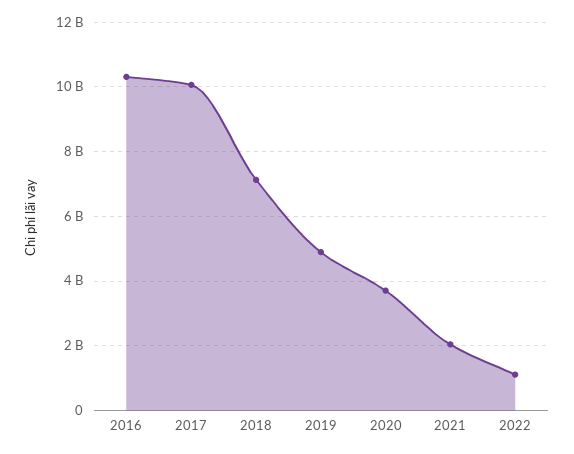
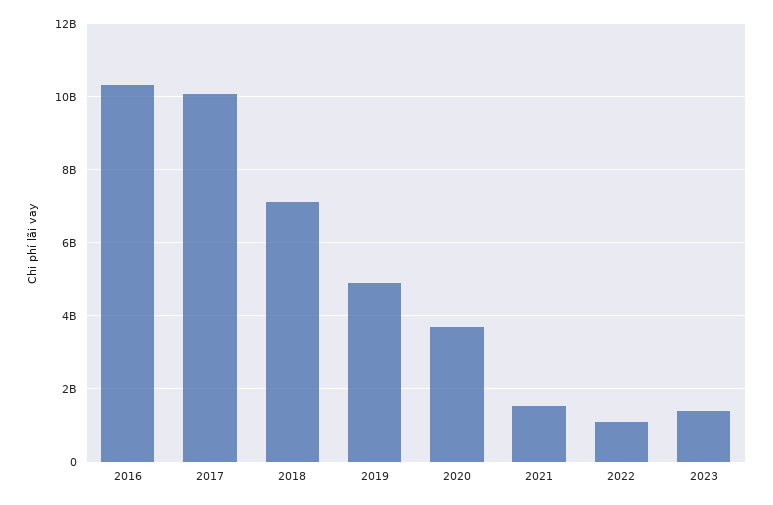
2021: 2000000000 -> 1600000000
2023: none -> 1400000000

